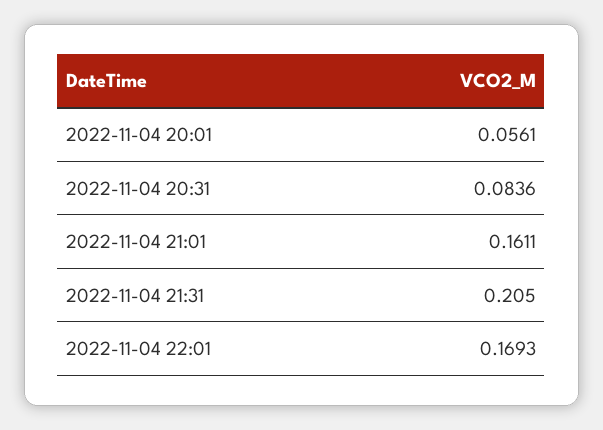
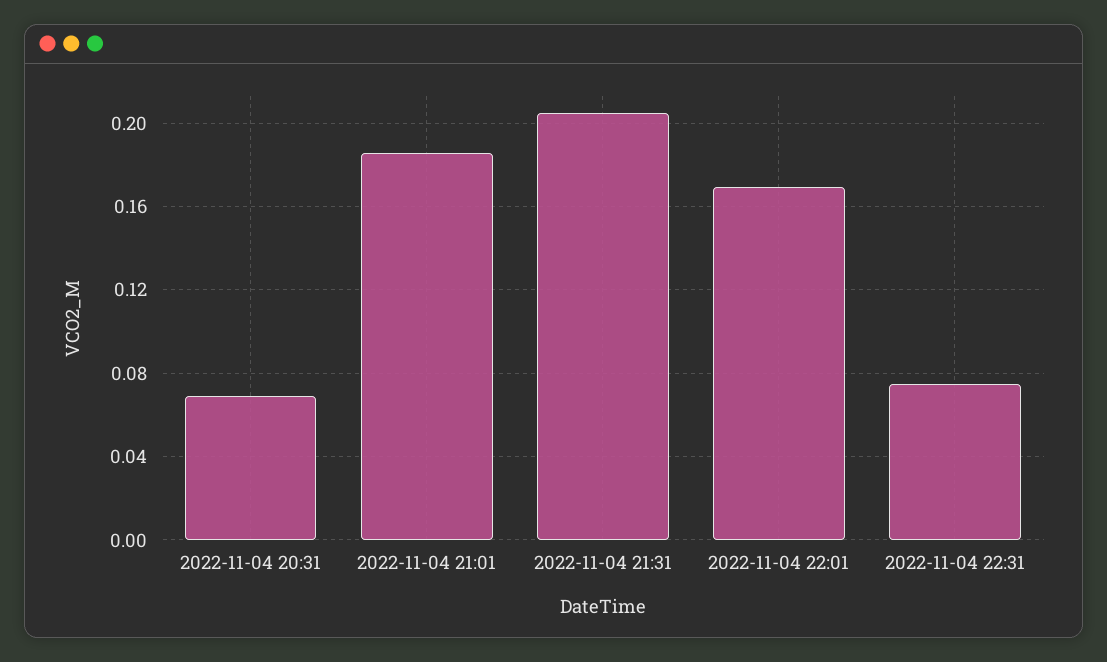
2022-11-04 20:01: 0.0561 -> none
2022-11-04 20:31: 0.0836 -> 0.07
2022-11-04 21:01: 0.1611 -> 0.185
2022-11-04 22:31: none -> 0.075

